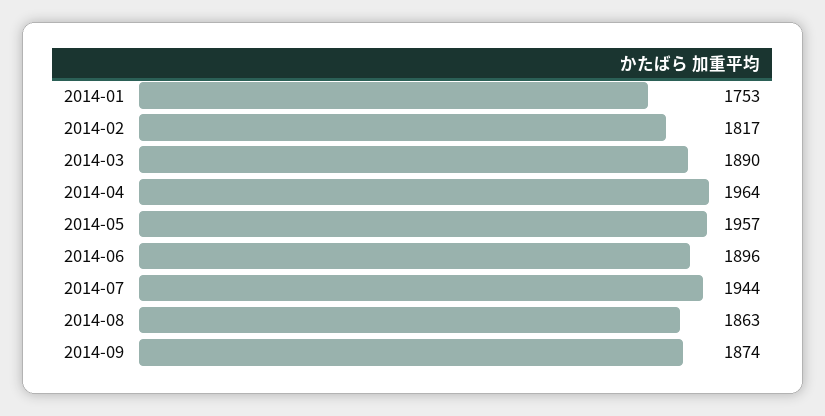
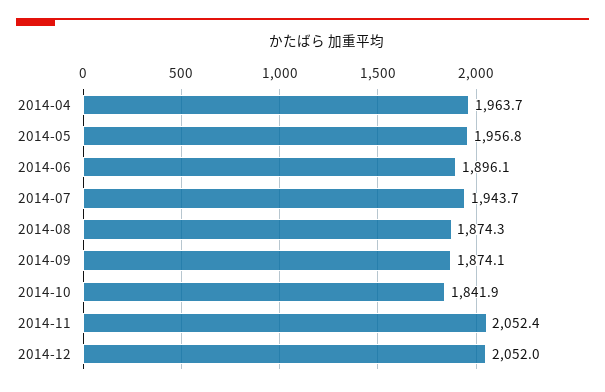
2014-01: 1753 -> none
2014-02: 1817 -> none
2014-03: 1890 -> none
2014-08: 1863 -> 1874.3
2014-10: none -> 1841.9
2014-11: none -> 2052.4
2014-12: none -> 2052

